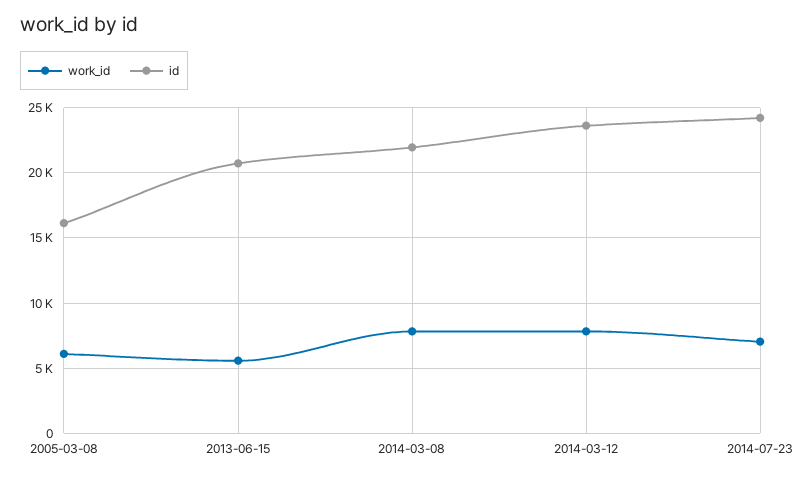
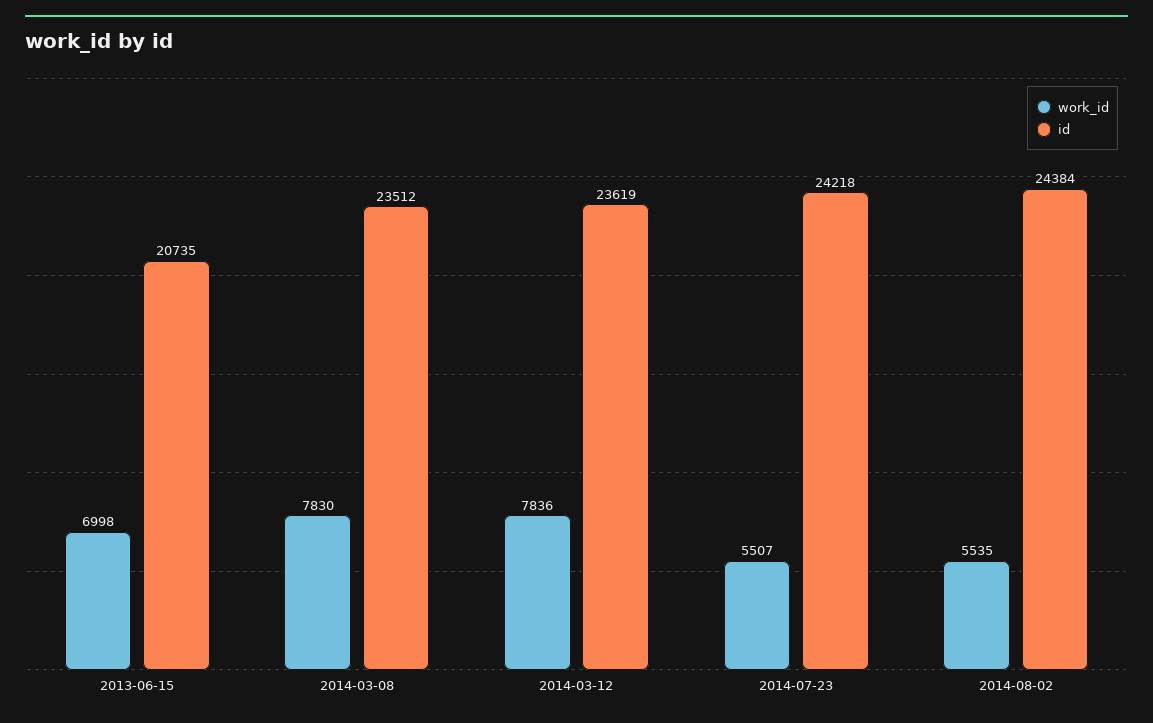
work_id, 2005-03-08: 6000 -> none
id, 2005-03-08: 16000 -> none
work_id, 2013-06-15: 5500 -> 6998
id, 2014-03-08: 22000 -> 23512
work_id, 2014-07-23: 7000 -> 5507
work_id, 2014-08-02: none -> 5535
id, 2014-08-02: none -> 24384

